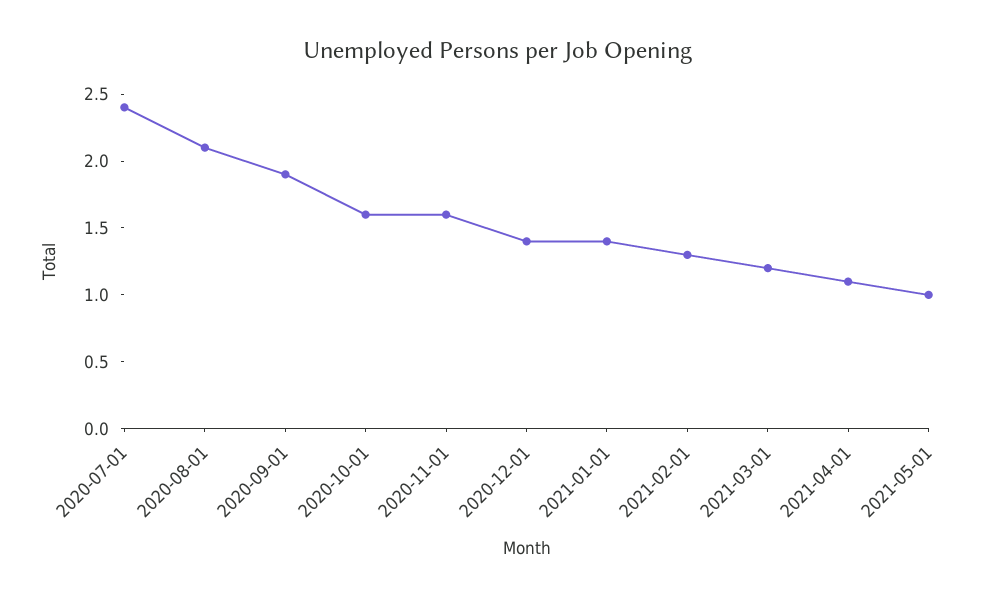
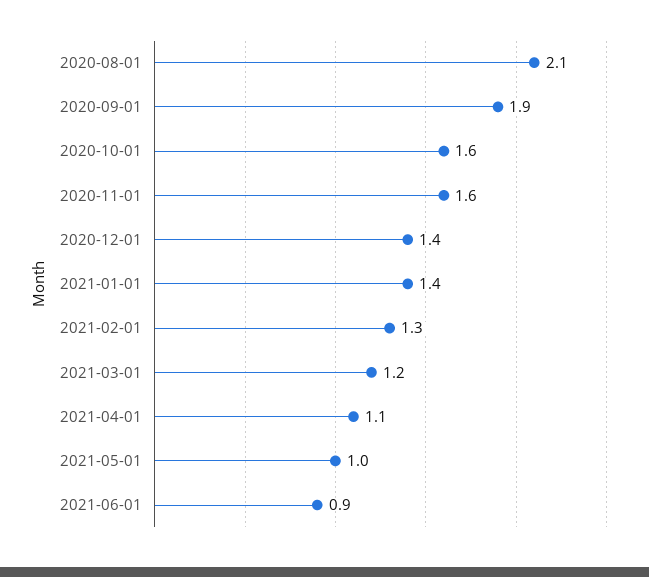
2020-07-01: 2.4 -> none
2021-06-01: none -> 0.9

